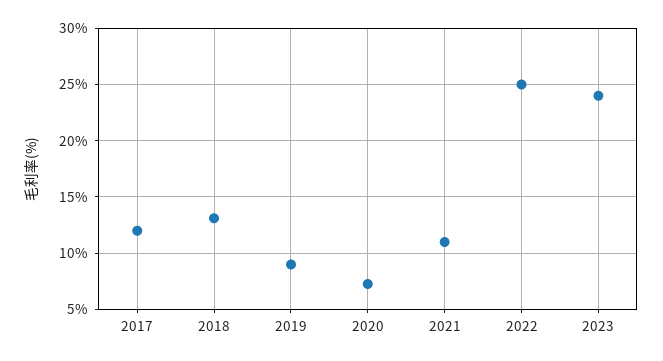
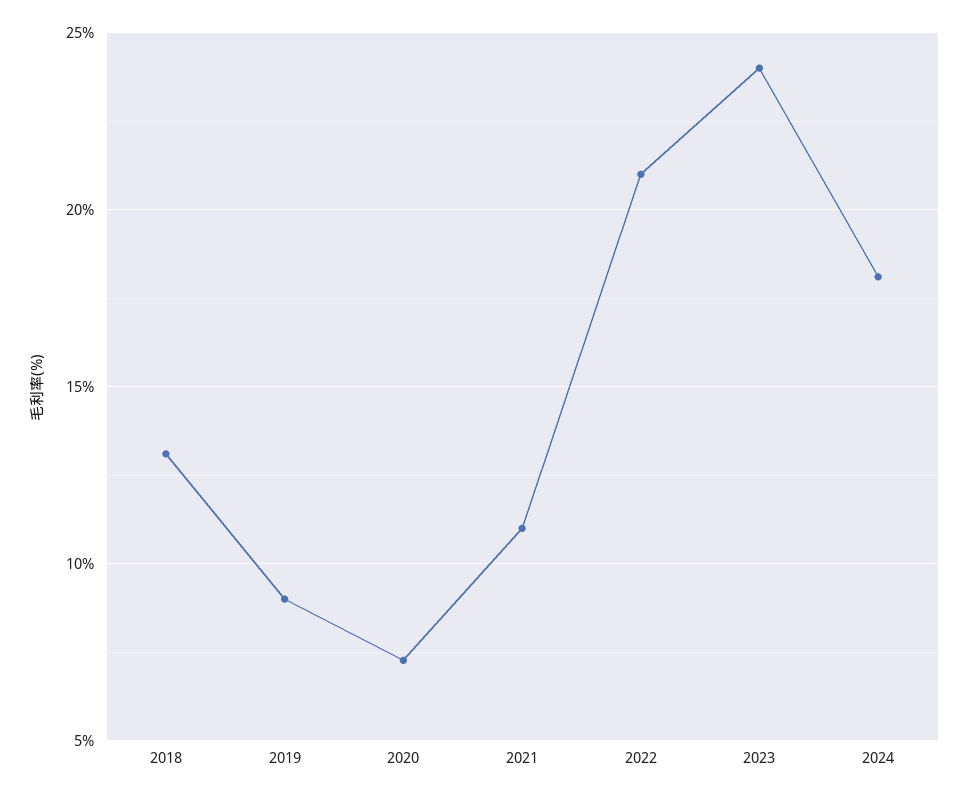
2017: 12 -> none
2022: 25 -> 21
2024: none -> 18

